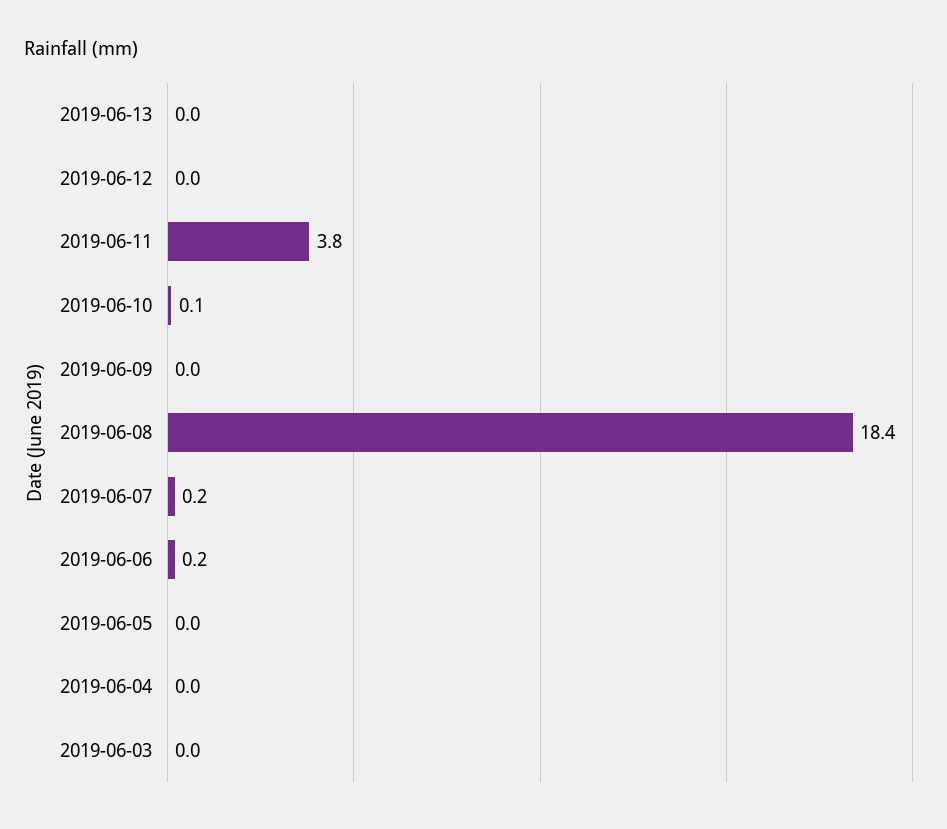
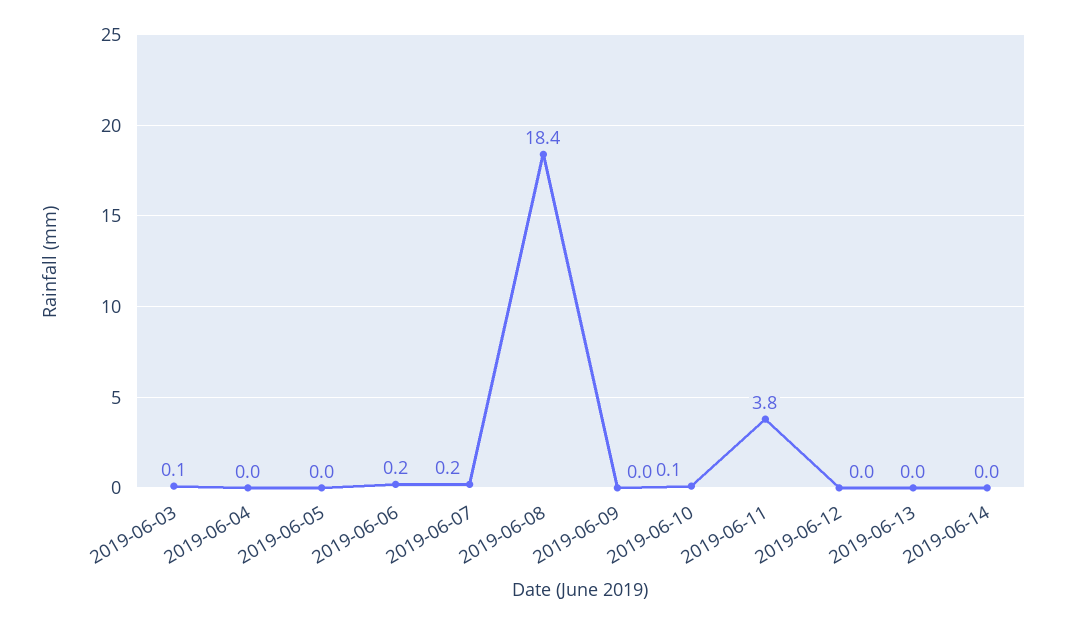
2019-06-03: 0 -> 0.1
2019-06-14: none -> 0

